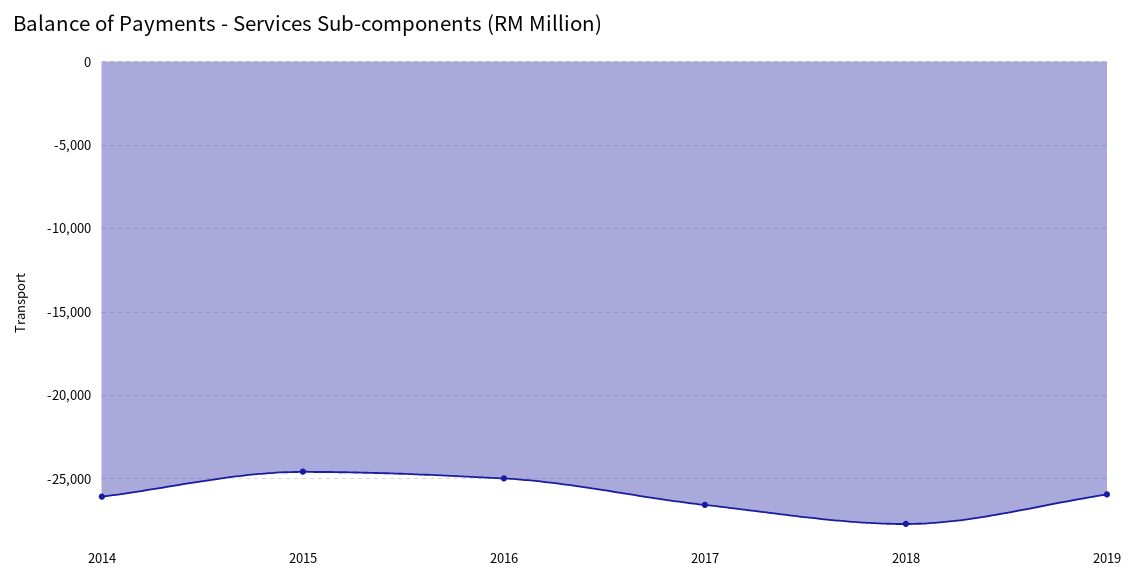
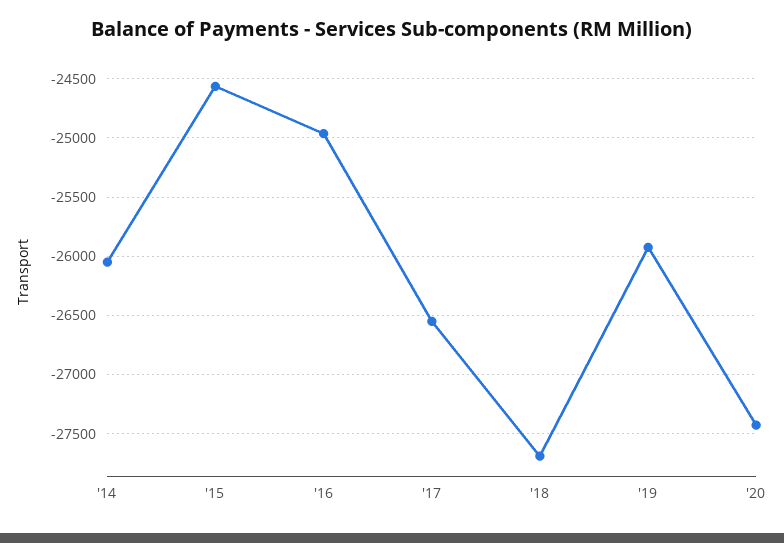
'20: none -> -27400

